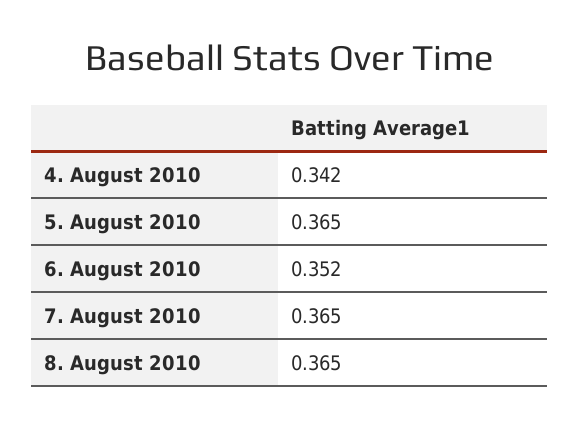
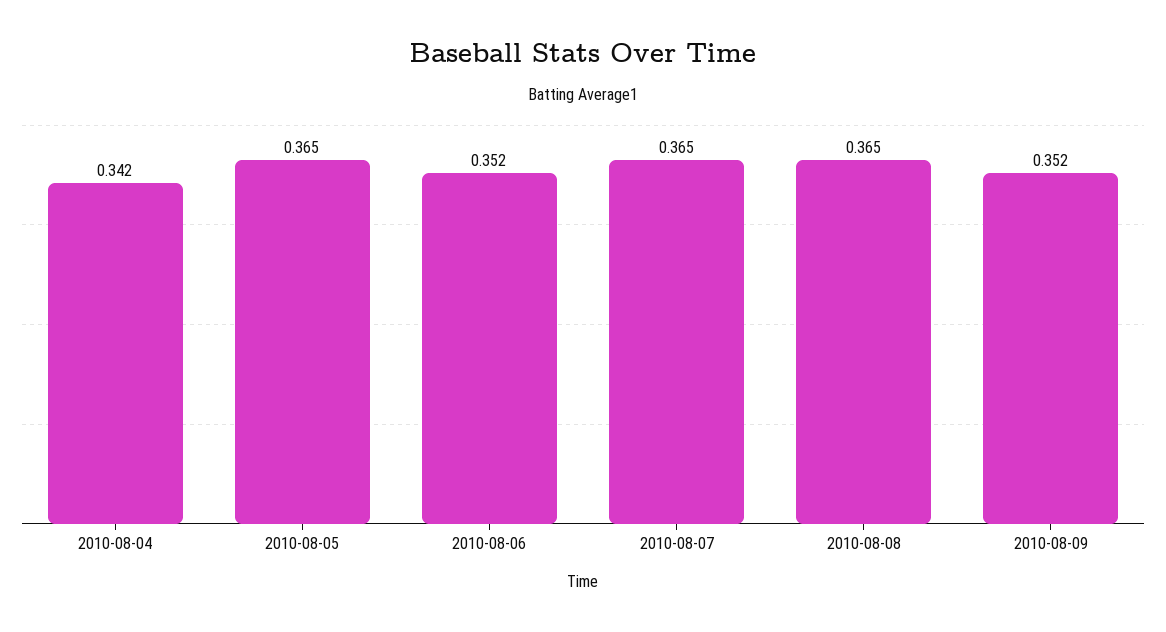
2010-08-09: none -> 0.352

